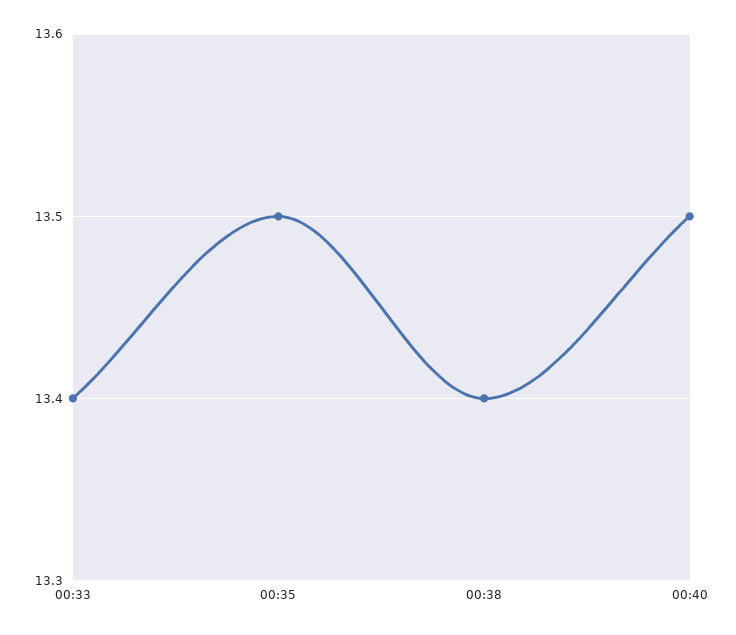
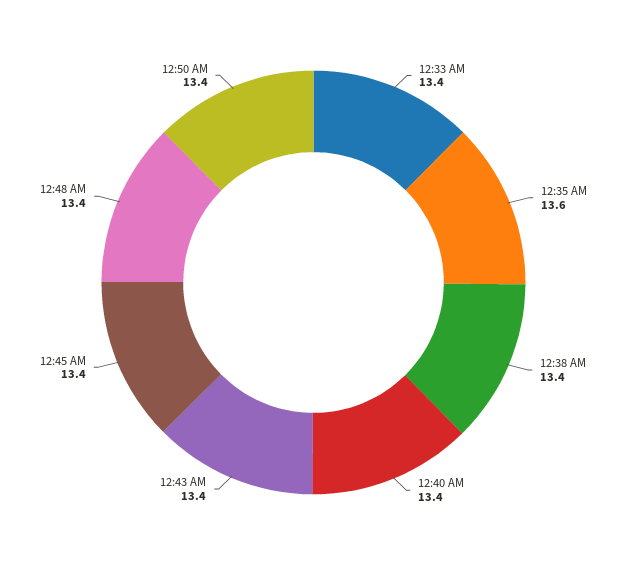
00:35: 13.5 -> 13.6
00:40: 13.5 -> 13.4
12:43 AM: none -> 13.4
12:45 AM: none -> 13.4
12:48 AM: none -> 13.4
12:50 AM: none -> 13.4

